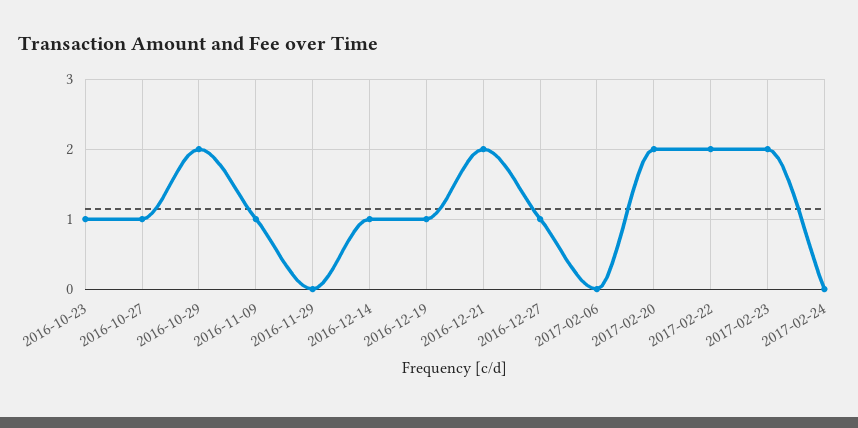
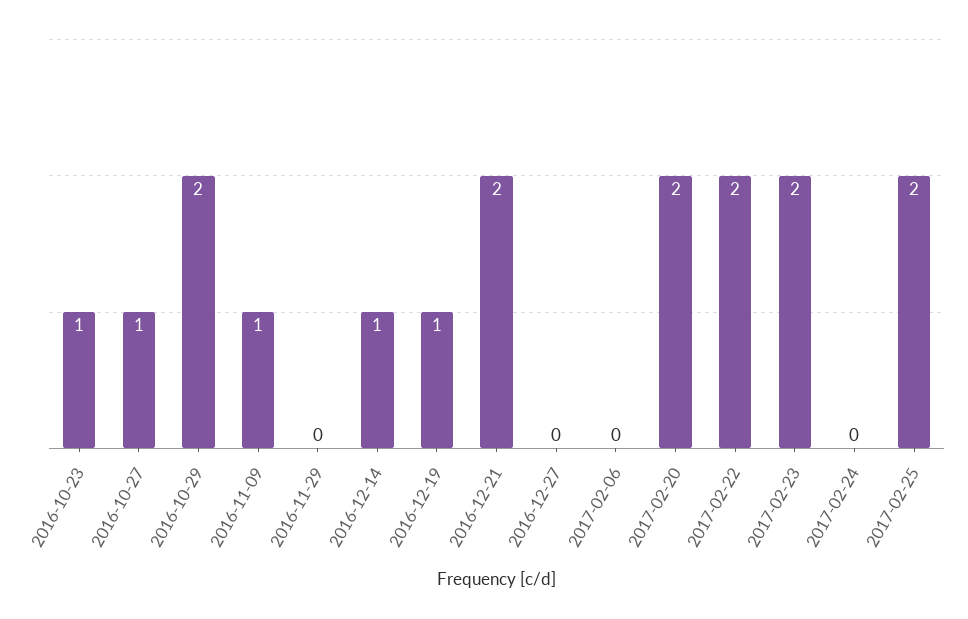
2016-12-27: 1 -> 0
2017-02-25: none -> 2

